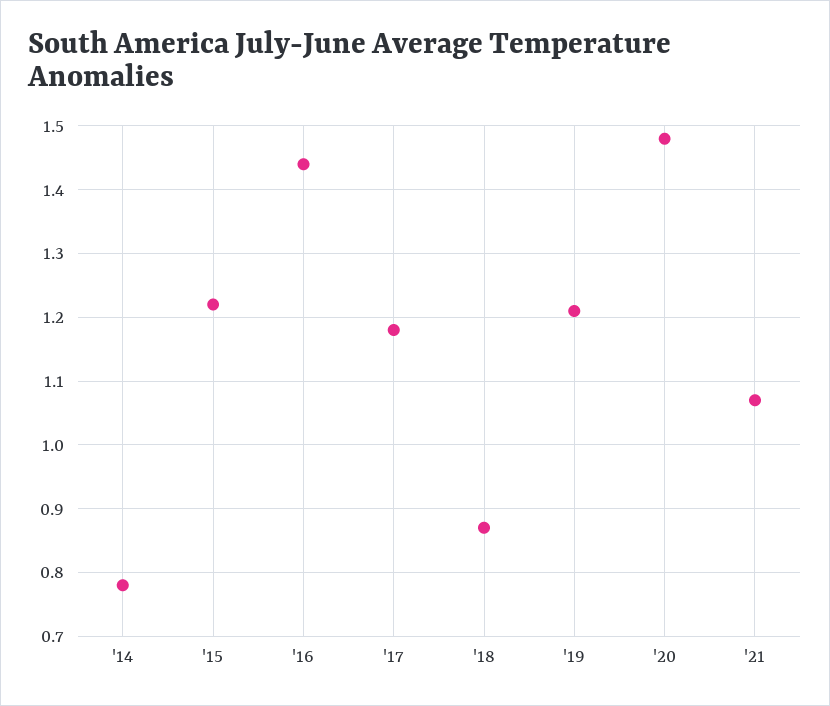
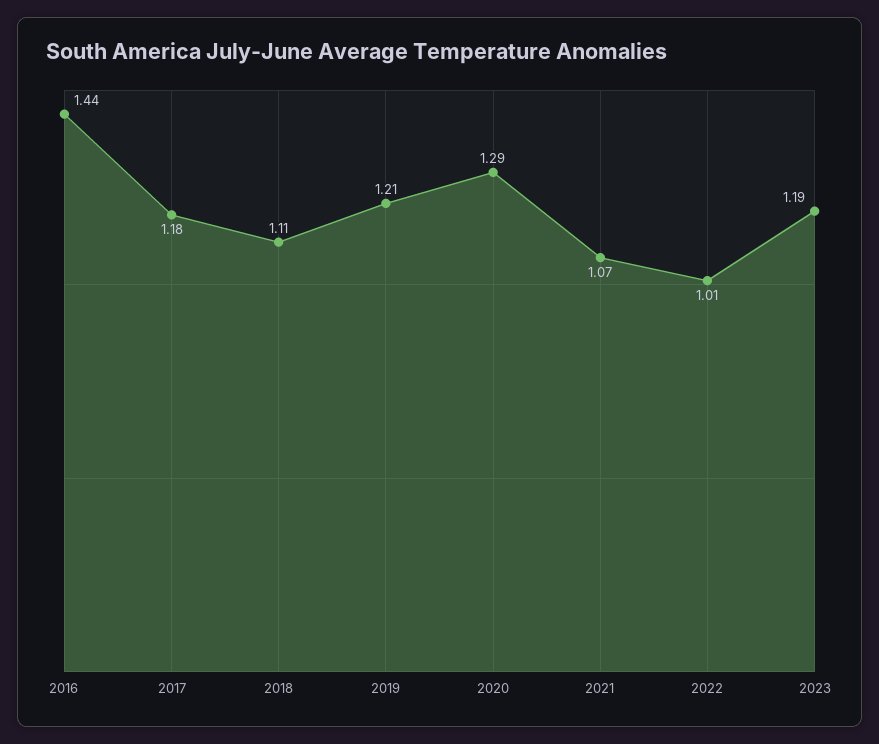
'14: 0.78 -> none
'15: 1.22 -> none
'18: 0.87 -> 1.11
'20: 1.48 -> 1.29
2022: none -> 1.01
2023: none -> 1.19

